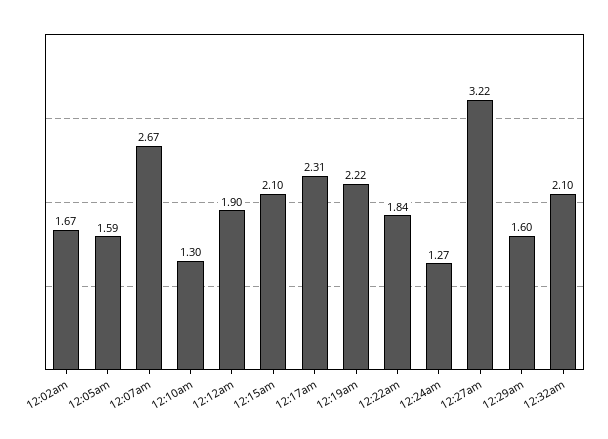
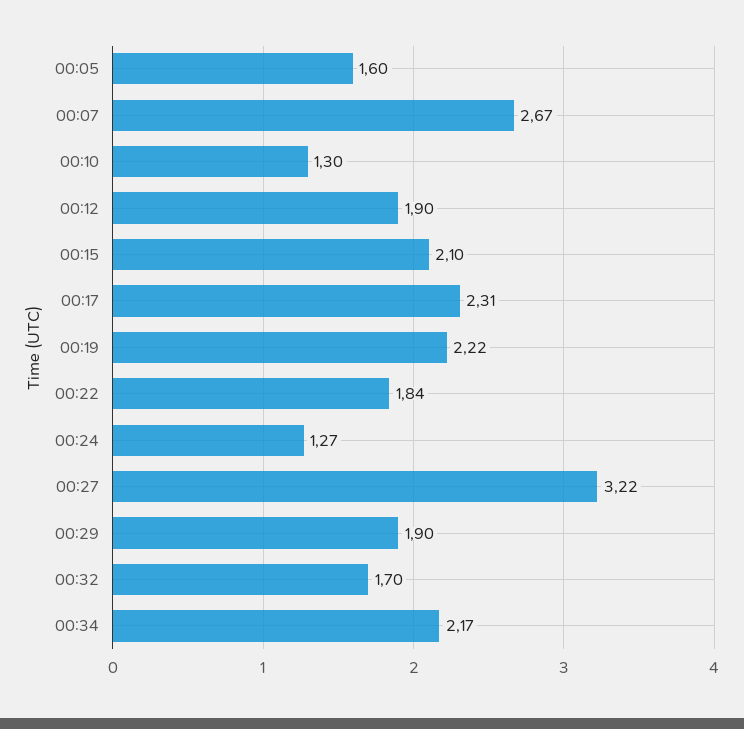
12:02am: 1.67 -> none
12:05am: 1.59 -> 1.6
12:29am: 1.6 -> 1.9
12:32am: 2.1 -> 1.7
00:34: none -> 2.17

